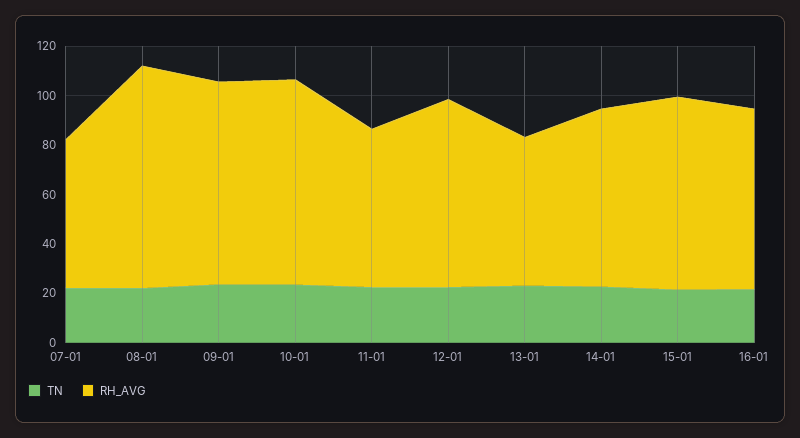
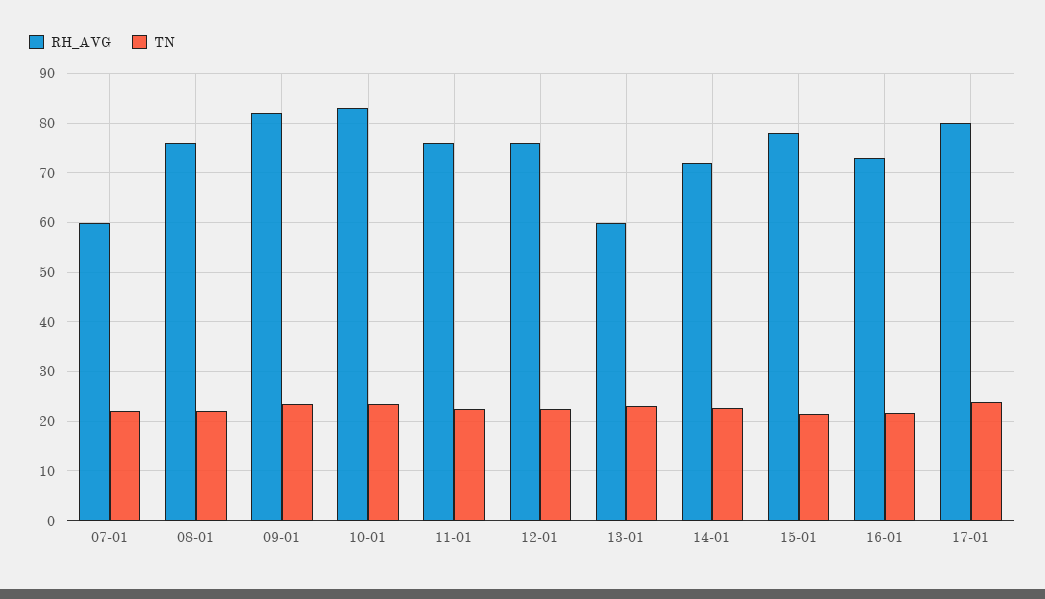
RH_AVG, 08-01: 90 -> 76
RH_AVG, 11-01: 65 -> 76
RH_AVG, 17-01: none -> 80
TN, 17-01: none -> 24

